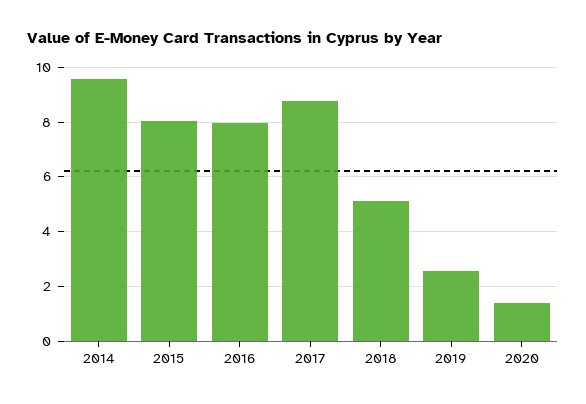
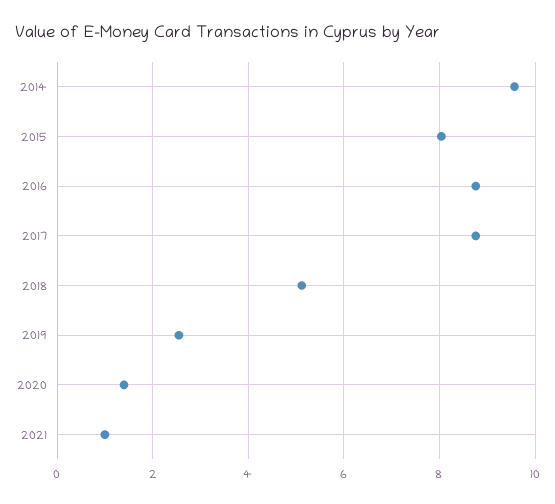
2016: 8 -> 8.8
2021: none -> 1

